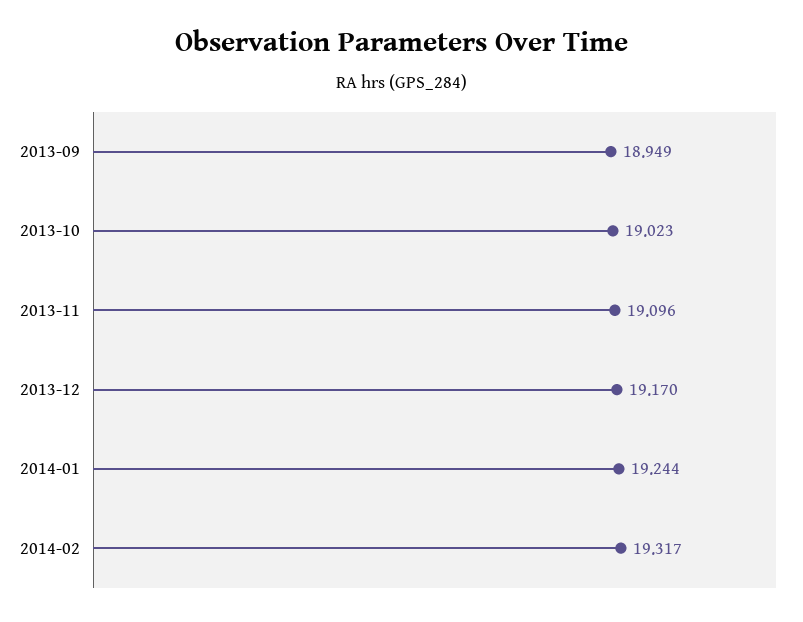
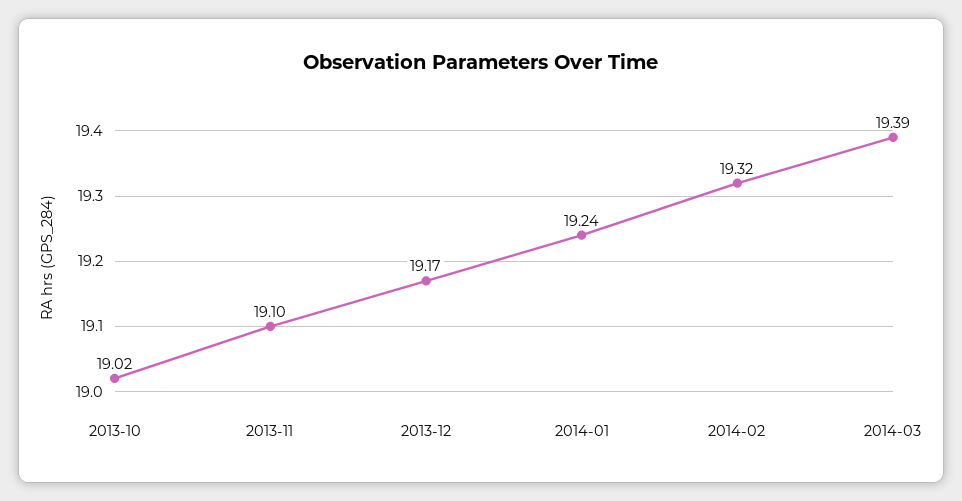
2013-09: 18.949 -> none
2014-03: none -> 19.39

